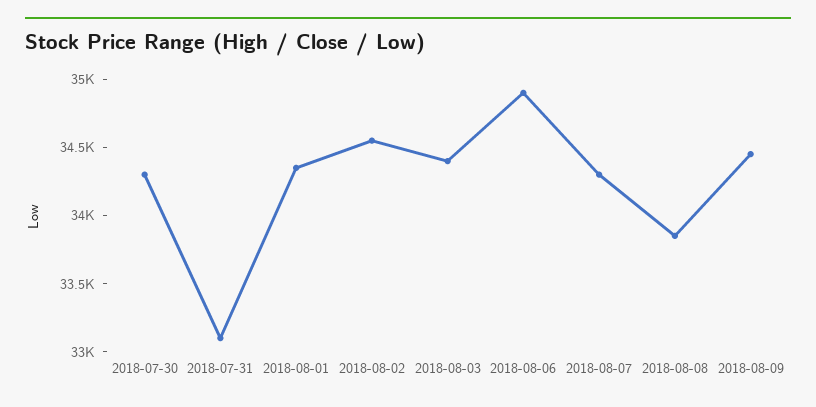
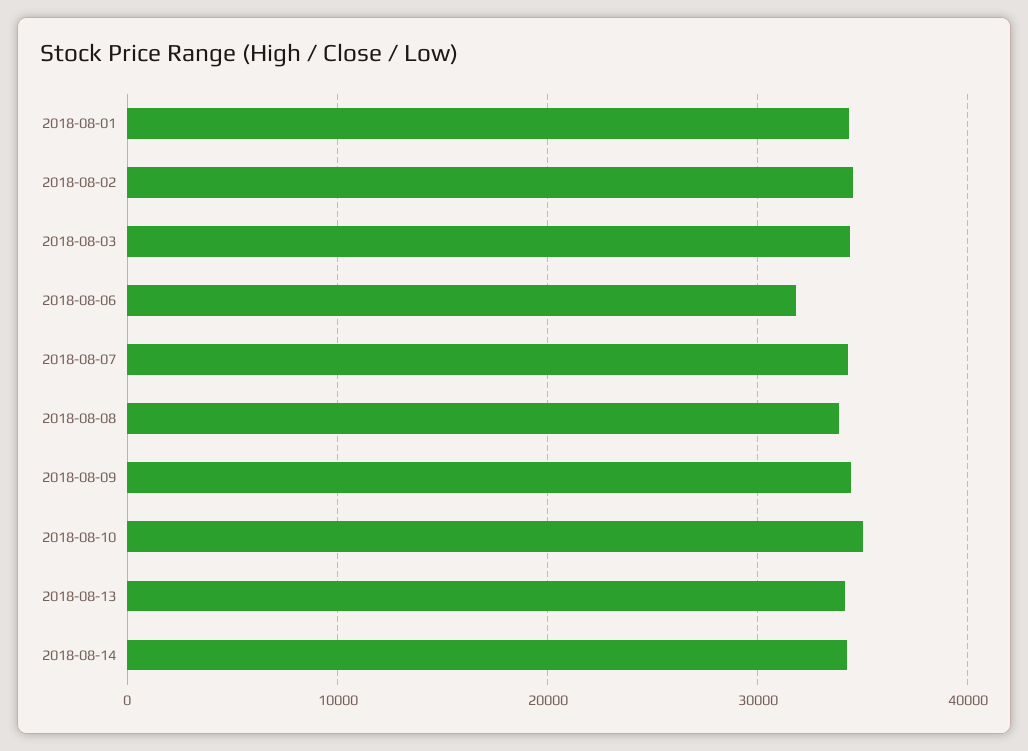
2018-07-30: 34300 -> none
2018-07-31: 33100 -> none
2018-08-06: 34900 -> 32000
2018-08-10: none -> 35000
2018-08-13: none -> 34000
2018-08-14: none -> 34000

